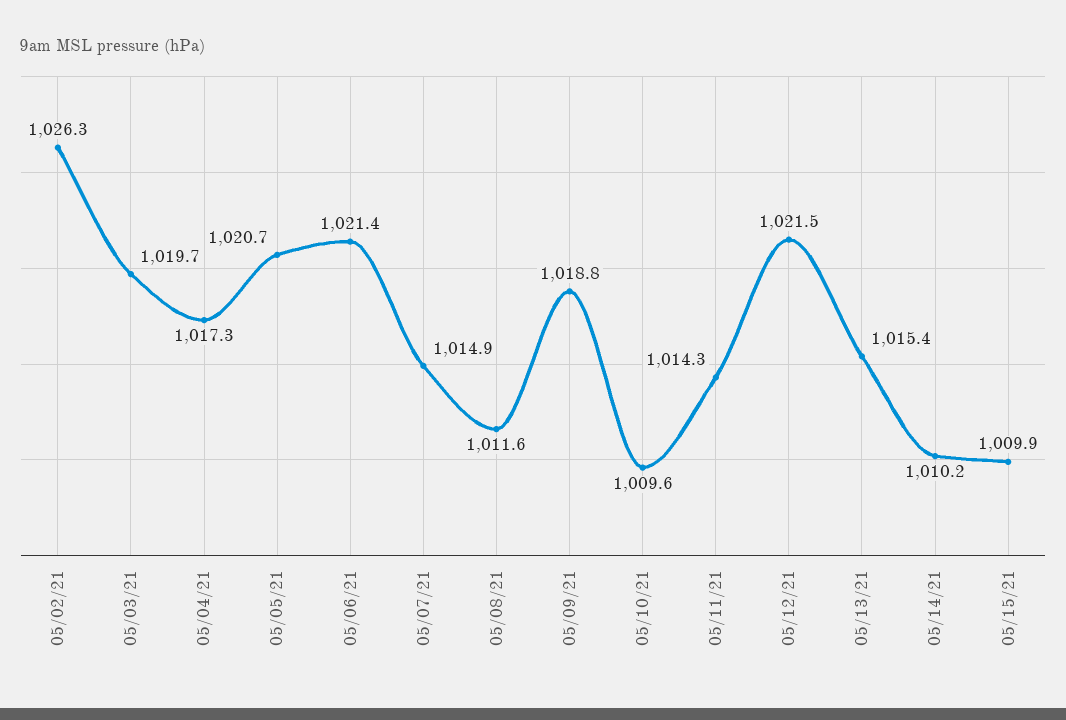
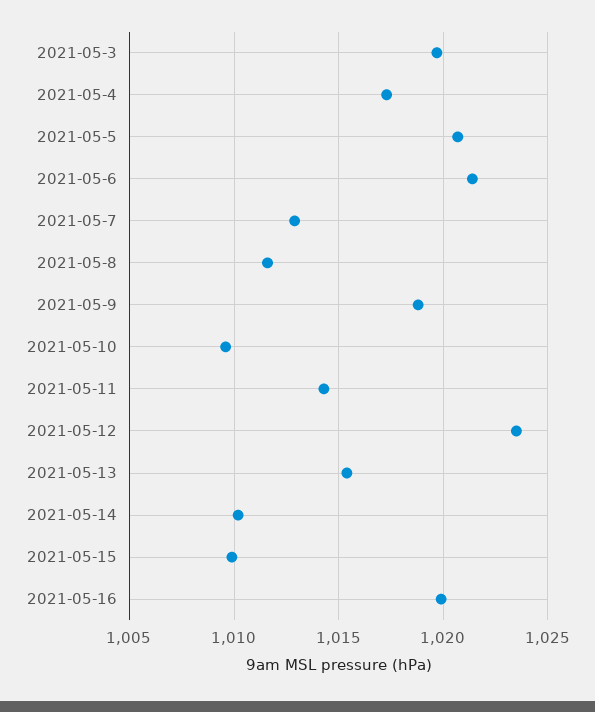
05/02/21: 1026.3 -> none
05/07/21: 1014.9 -> 1013
05/12/21: 1021.5 -> 1023.5
2021-05-16: none -> 1020

